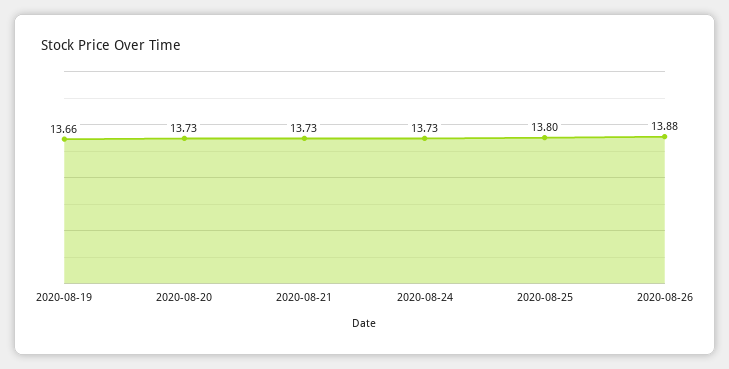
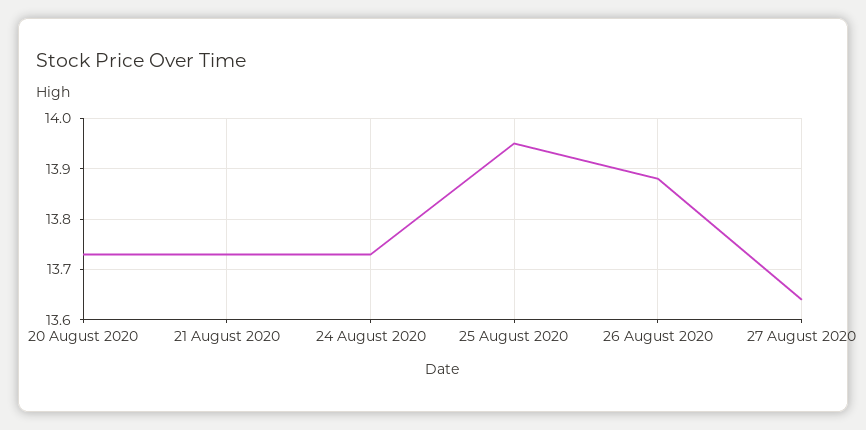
2020-08-19: 13.66 -> none
2020-08-25: 13.8 -> 13.95
27 August 2020: none -> 13.65

